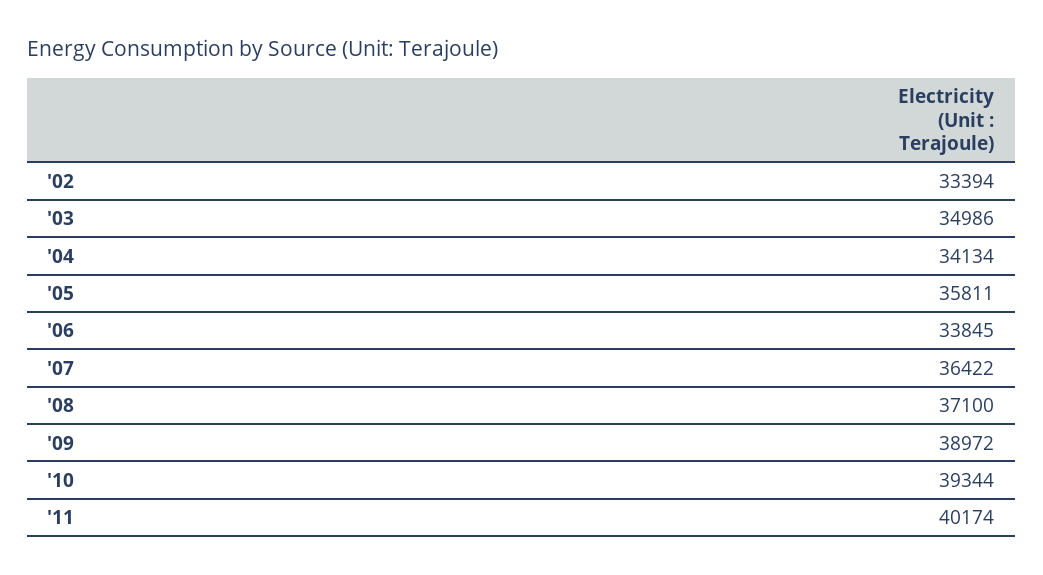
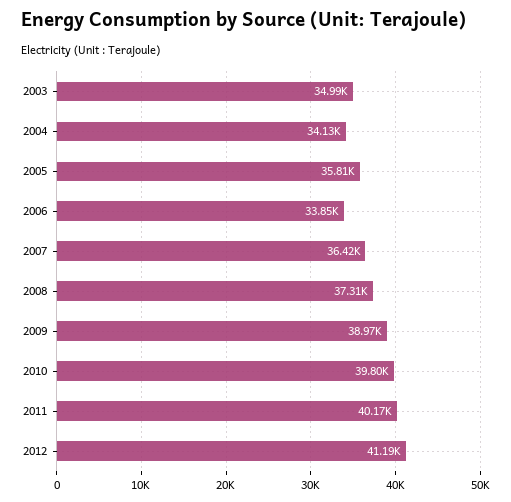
'02: 33394 -> none
'08: 37100 -> 37310
'10: 39344 -> 39800
2012: none -> 41190

